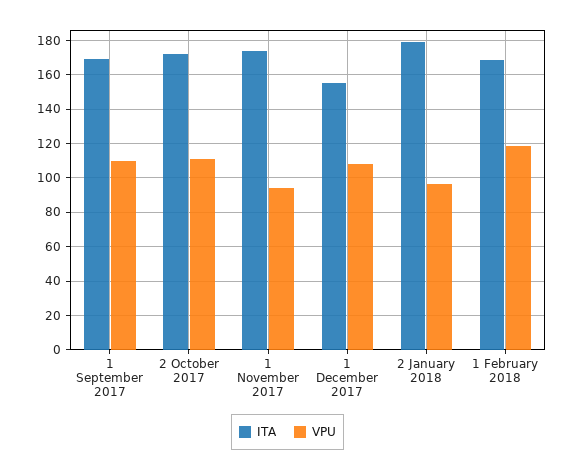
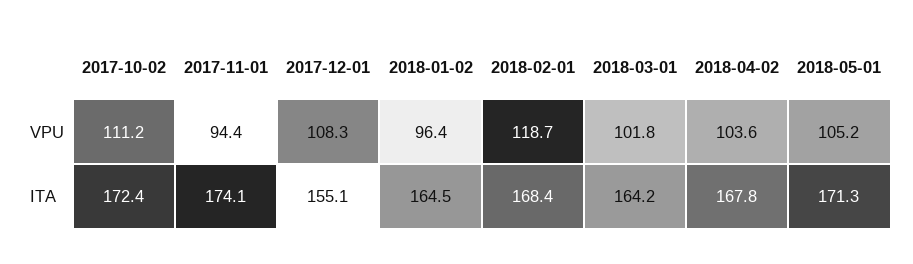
ITA, 1 September 2017: 170 -> none
VPU, 1 September 2017: 110 -> none
ITA, 2 January 2018: 180 -> 164.5
VPU, 2018-03-01: none -> 101.8
VPU, 2018-04-02: none -> 103.6
VPU, 2018-05-01: none -> 105.2
ITA, 2018-03-01: none -> 164.2
ITA, 2018-04-02: none -> 167.8
ITA, 2018-05-01: none -> 171.3

